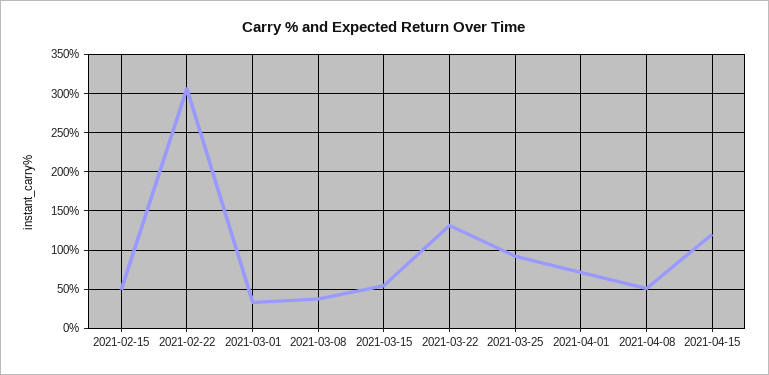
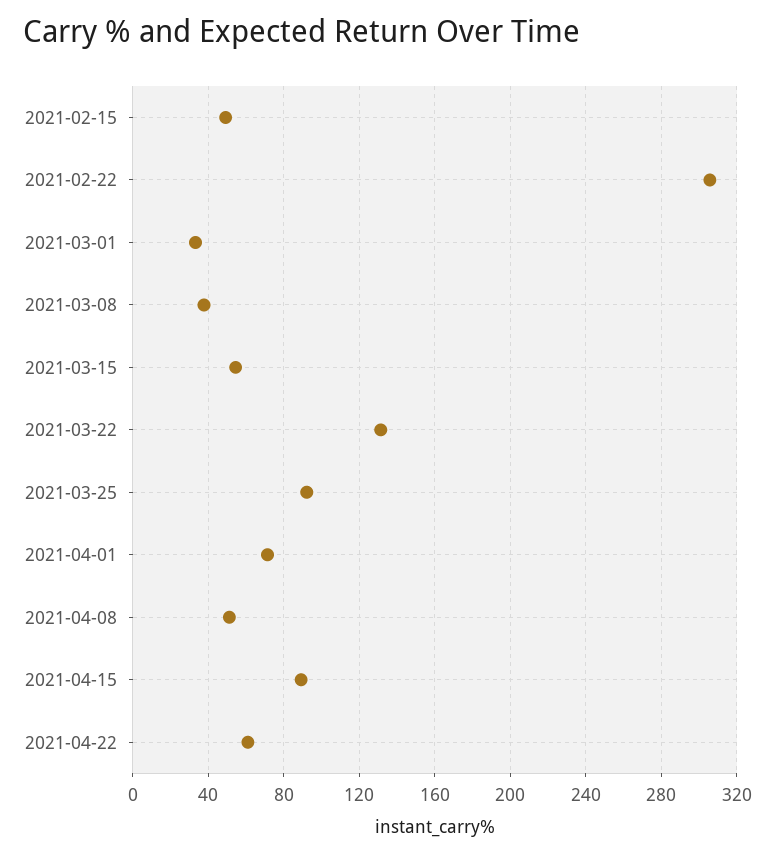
2021-04-15: 120 -> 90
2021-04-22: none -> 60

